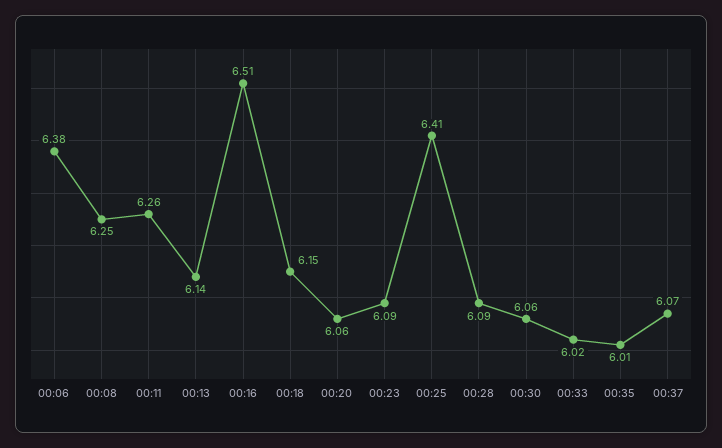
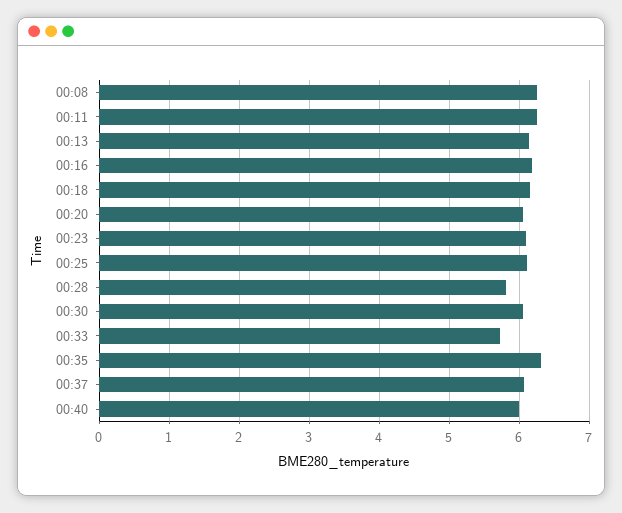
00:06: 6.38 -> none
00:16: 6.51 -> 6.2
00:25: 6.41 -> 6.1
00:28: 6.09 -> 5.8
00:33: 6.02 -> 5.7
00:35: 6.01 -> 6.3
00:40: none -> 6

